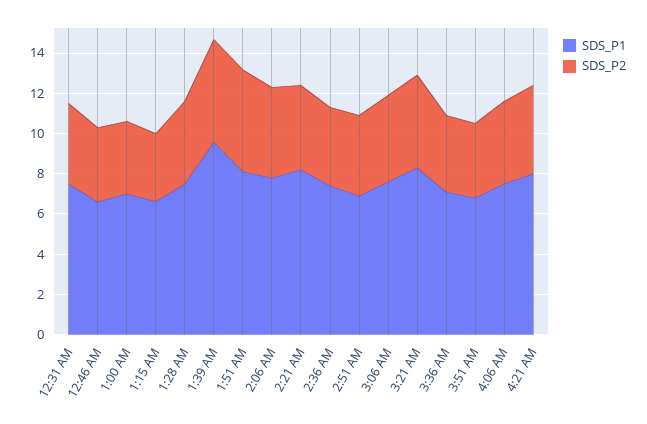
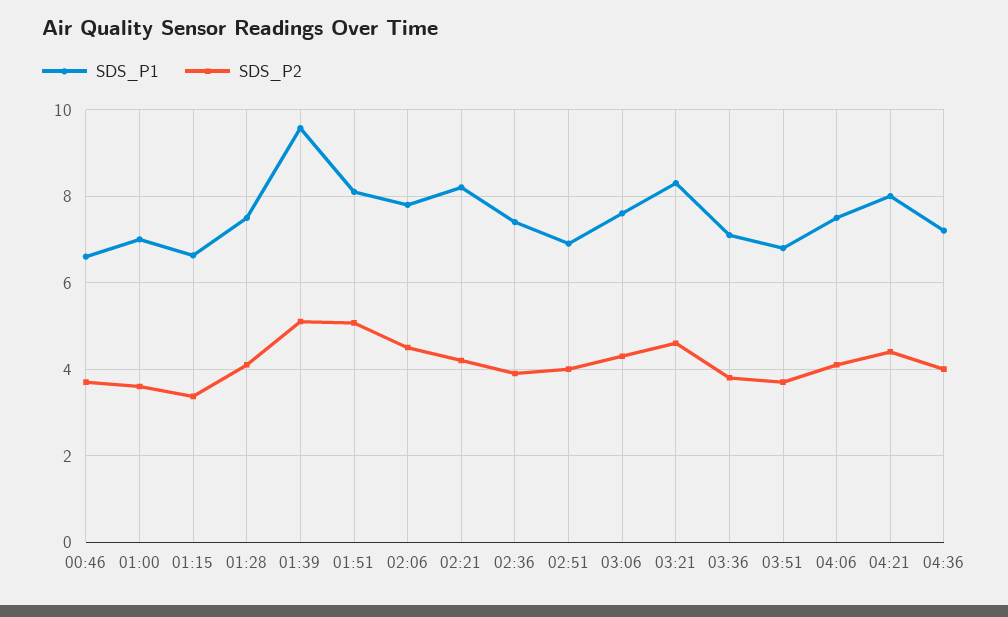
SDS_P1, 12:31 AM: 7.5 -> none
SDS_P2, 12:31 AM: 4 -> none
SDS_P1, 04:36: none -> 7.2
SDS_P2, 04:36: none -> 4

